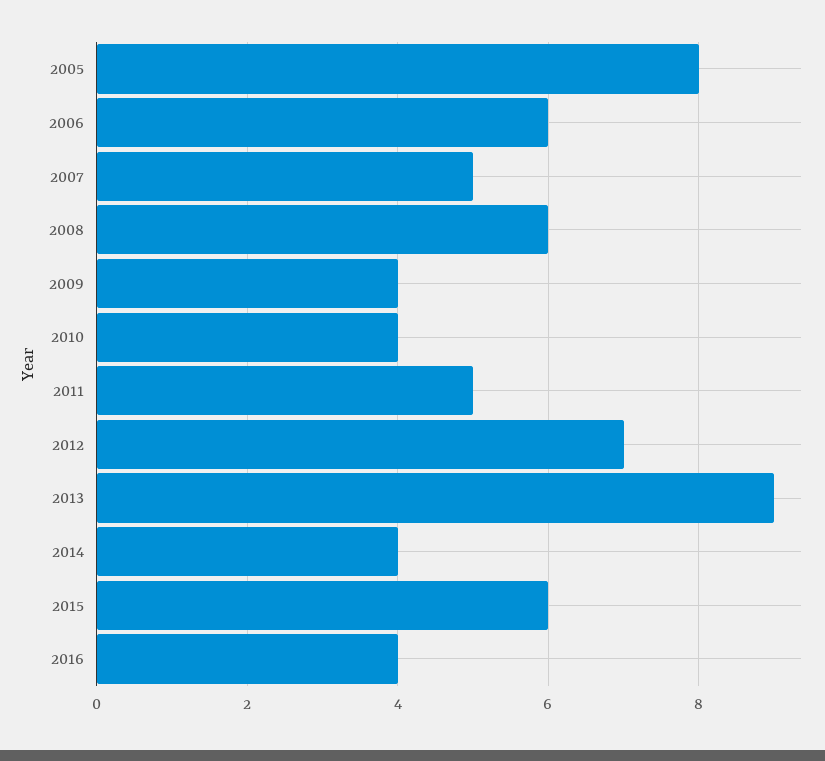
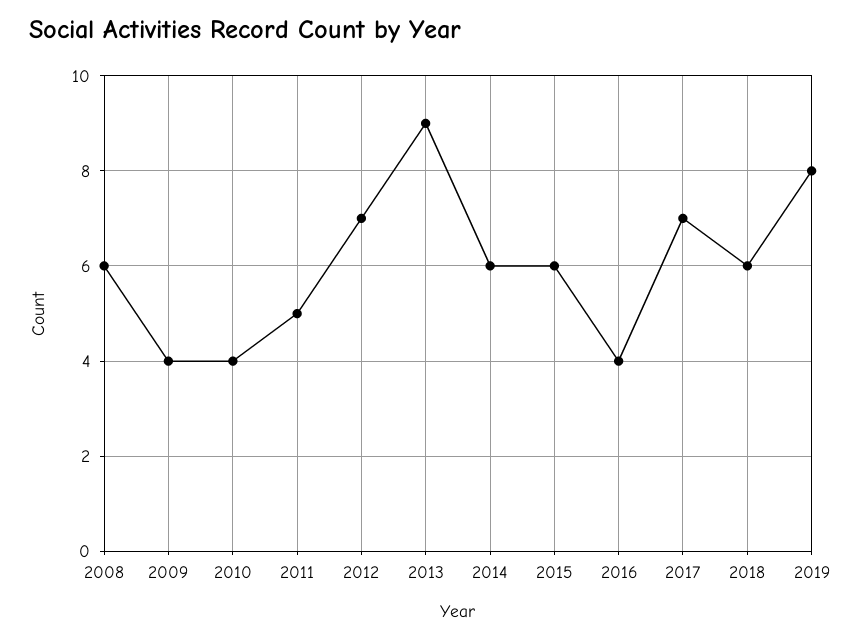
2005: 8 -> none
2006: 6 -> none
2007: 5 -> none
2014: 4 -> 6
2017: none -> 7
2018: none -> 6
2019: none -> 8

